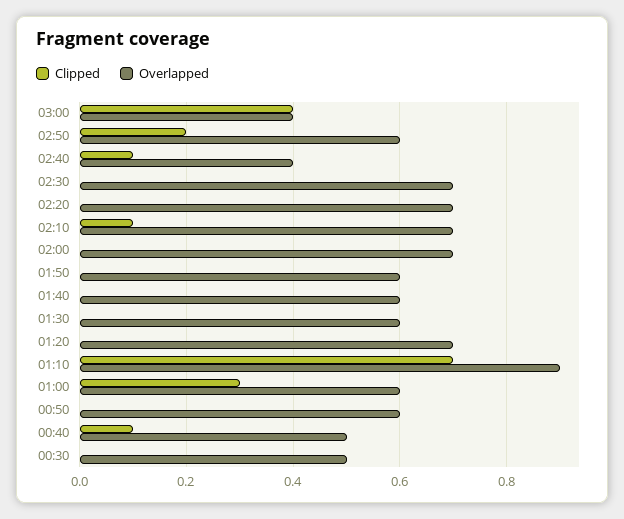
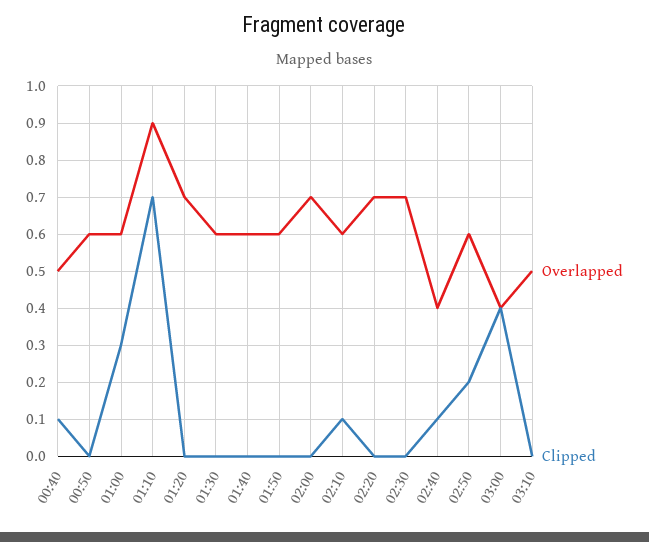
Overlapped, 02:10: 0.7 -> 0.6
Clipped, 00:30: 0 -> none
Overlapped, 00:30: 0.5 -> none
Overlapped, 03:10: none -> 0.5
Clipped, 03:10: none -> 0

